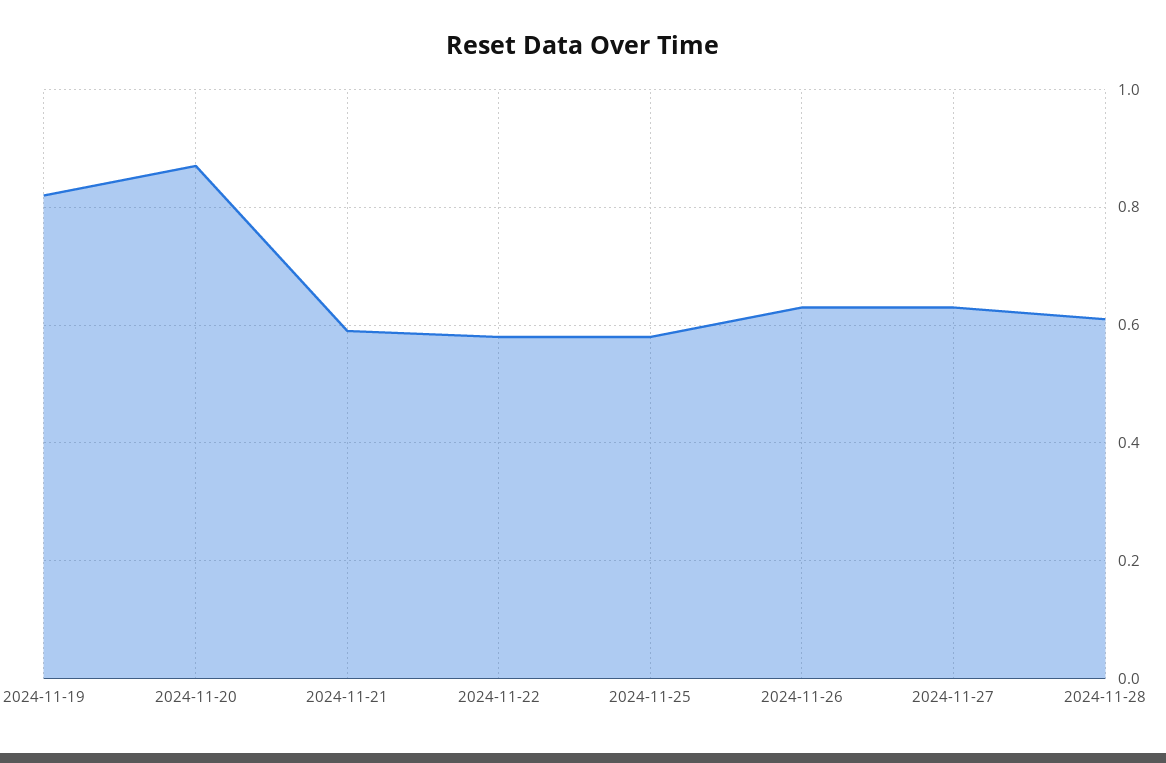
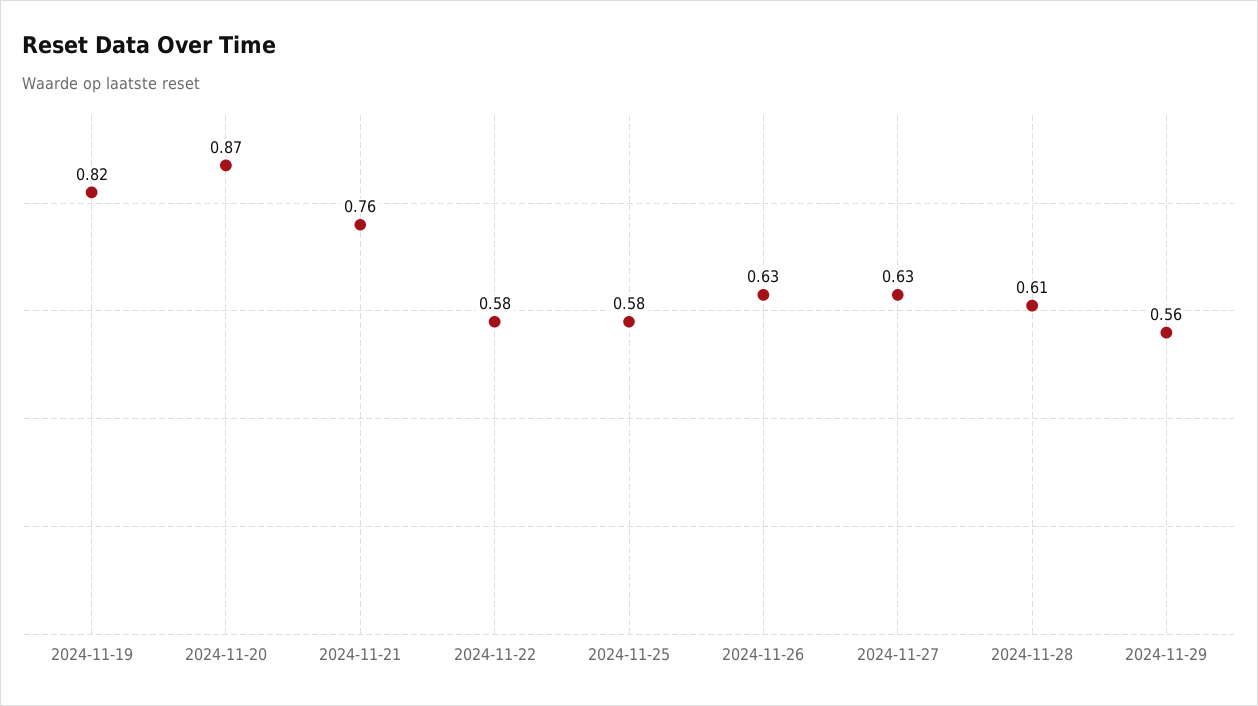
2024-11-21: 0.6 -> 0.76
2024-11-29: none -> 0.56

